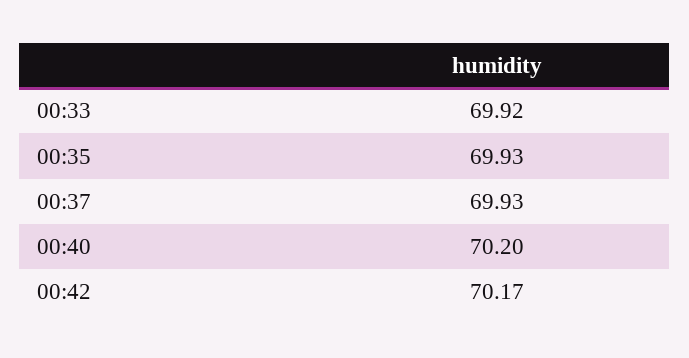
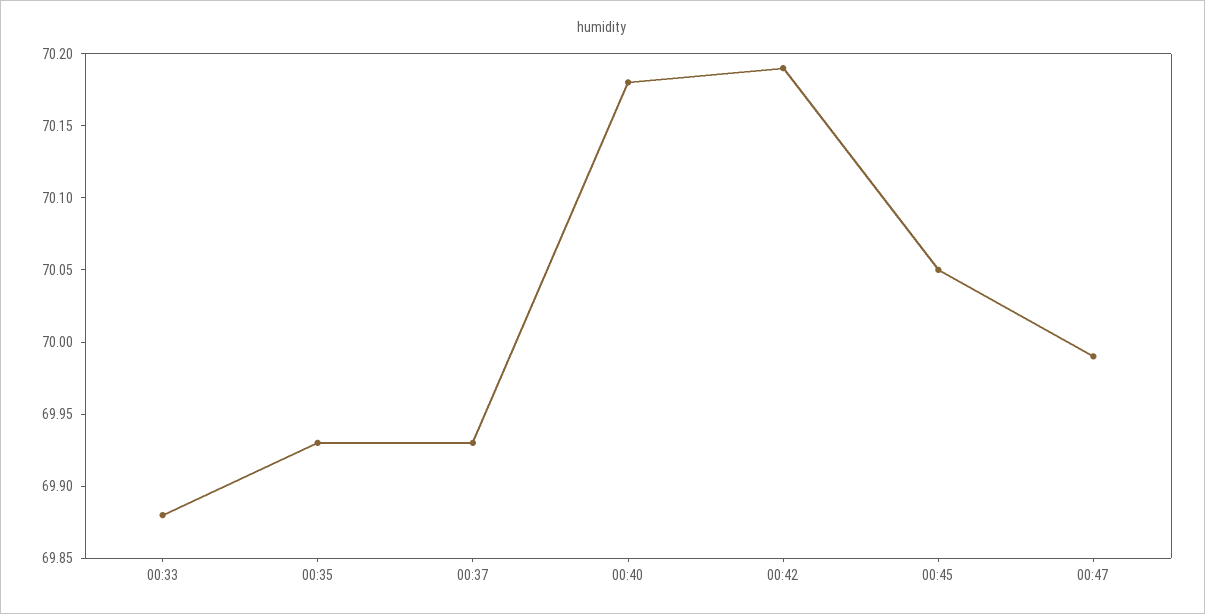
00:33: 69.92 -> 69.88
00:40: 70.2 -> 70.18
00:42: 70.17 -> 70.19
00:45: none -> 70.05
00:47: none -> 69.99

